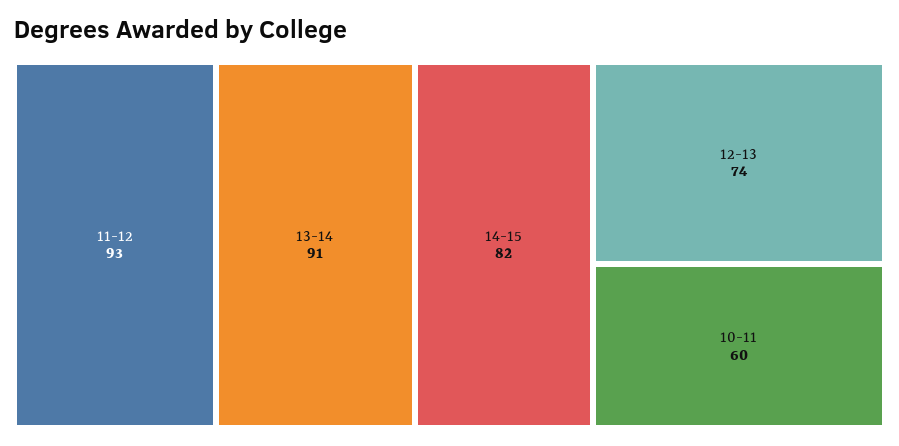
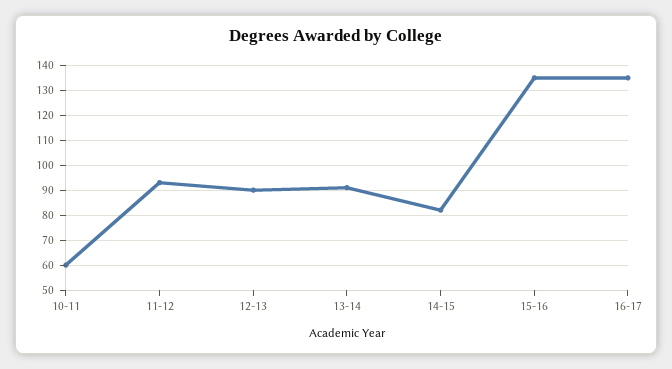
12-13: 74 -> 90
15-16: none -> 135
16-17: none -> 135

